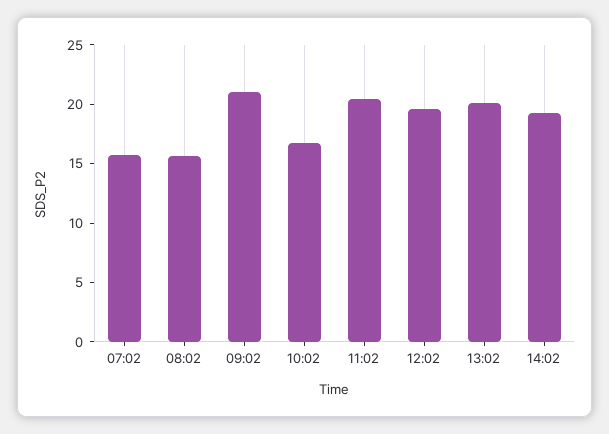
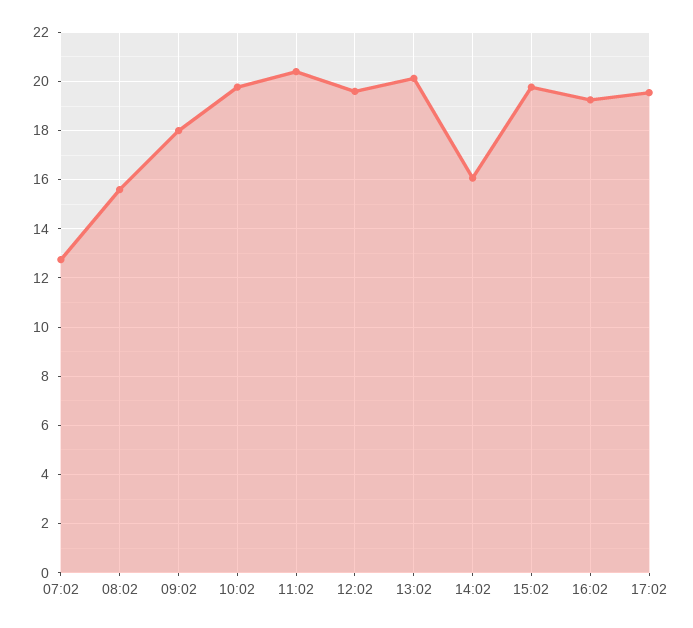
07:02: 16 -> 12.75
09:02: 21 -> 18
10:02: 17 -> 19.75
14:02: 19 -> 16
15:02: none -> 19.75
16:02: none -> 19.25
17:02: none -> 19.5

